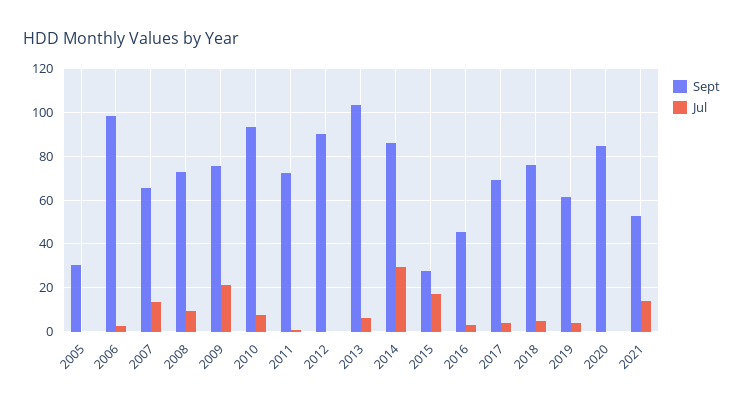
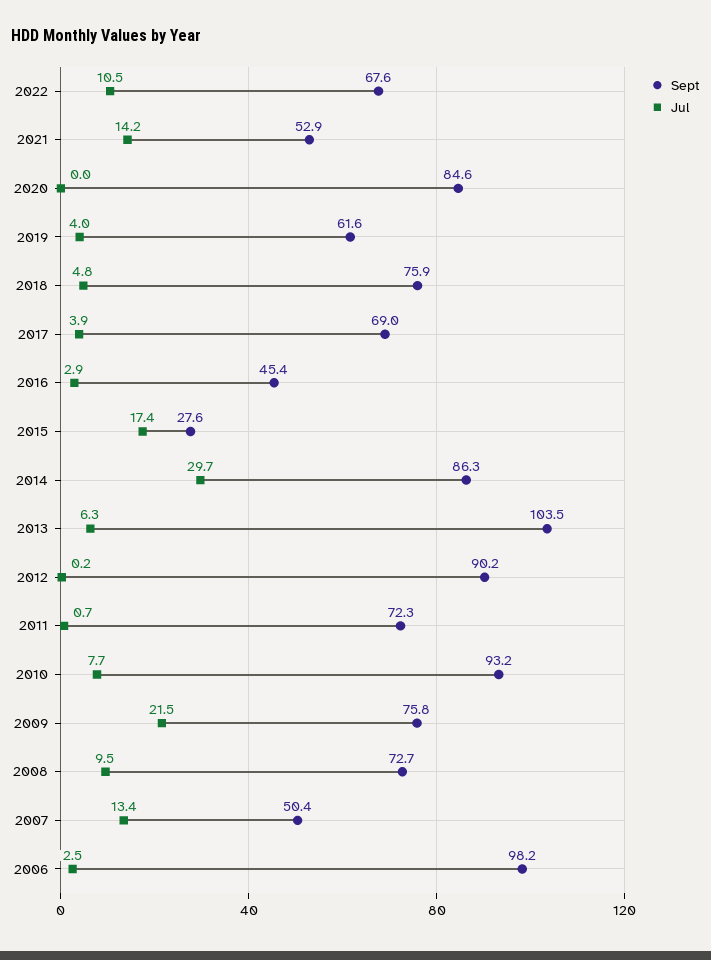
Sept, 2005: 30 -> none
Jul, 2005: 0 -> none
Sept, 2007: 65 -> 50.4
Sept, 2022: none -> 67.6
Jul, 2022: none -> 10.5

